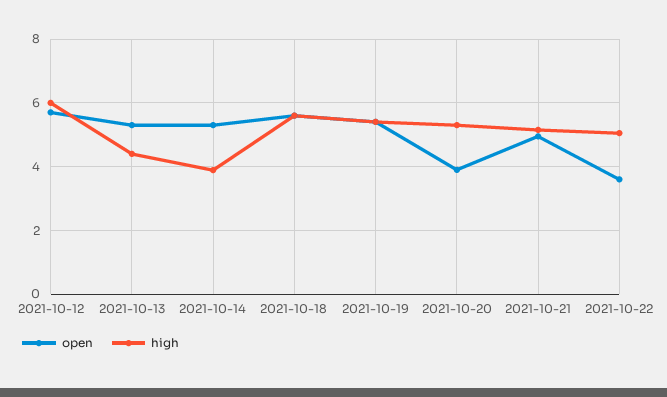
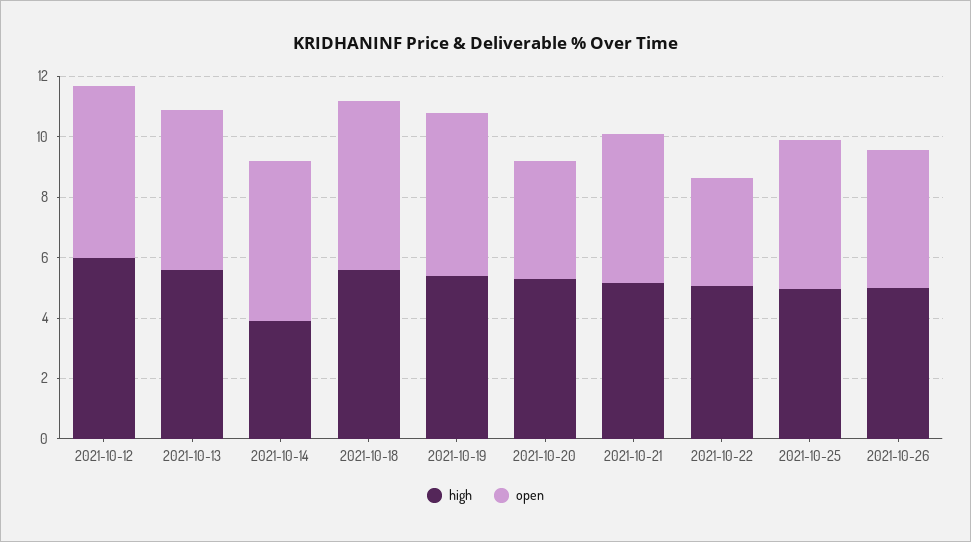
high, 2021-10-13: 4.4 -> 5.5
high, 2021-10-25: none -> 5
open, 2021-10-25: none -> 5
high, 2021-10-26: none -> 5
open, 2021-10-26: none -> 4.5

